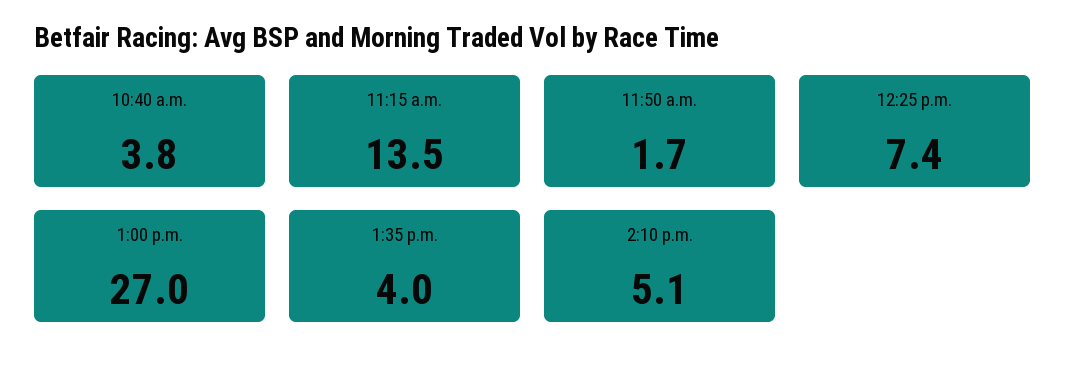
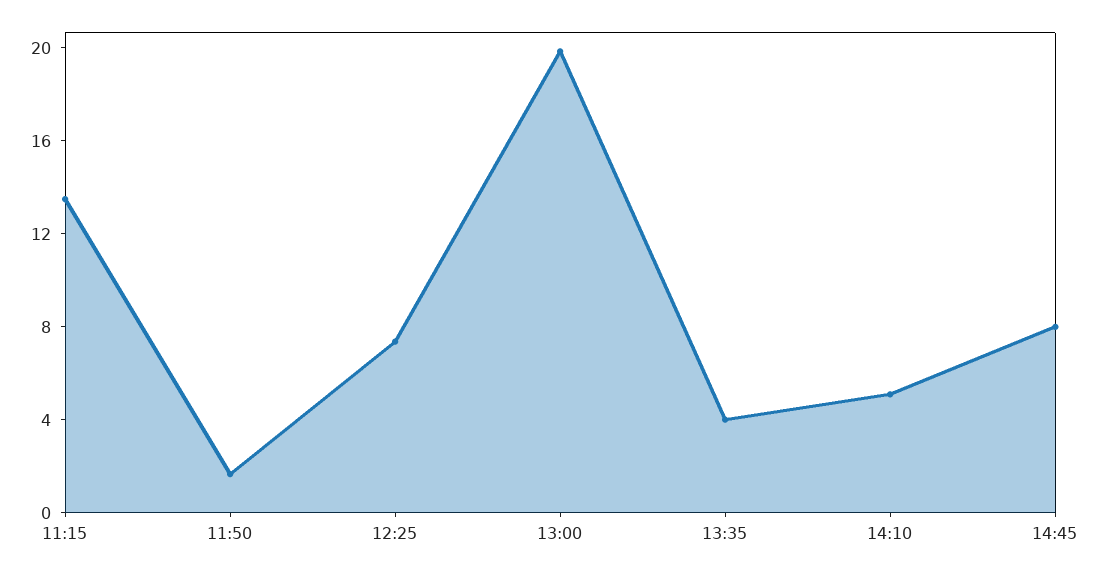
10:40 a.m.: 3.8 -> none
1:00 p.m.: 27 -> 20
14:45: none -> 8

